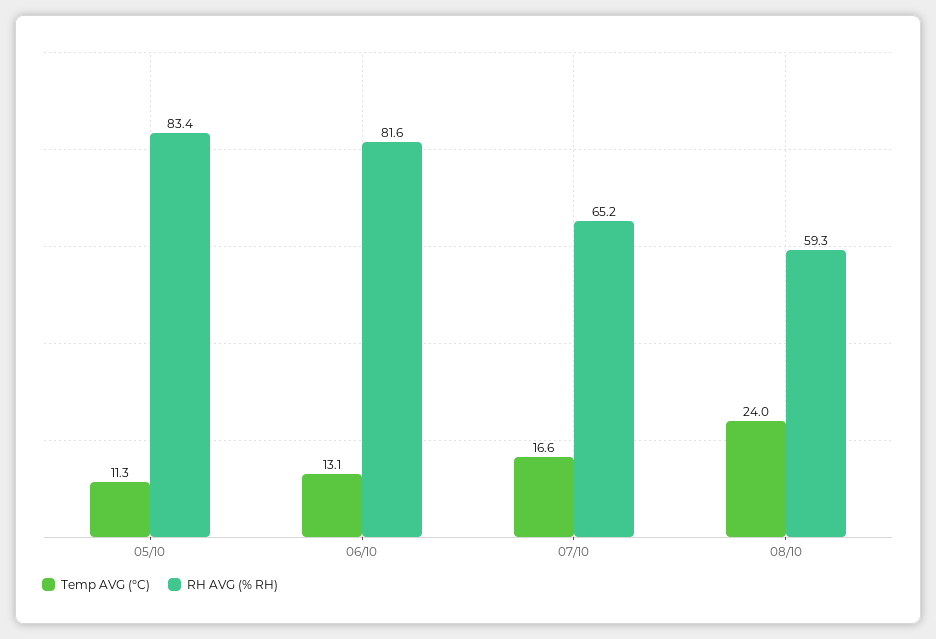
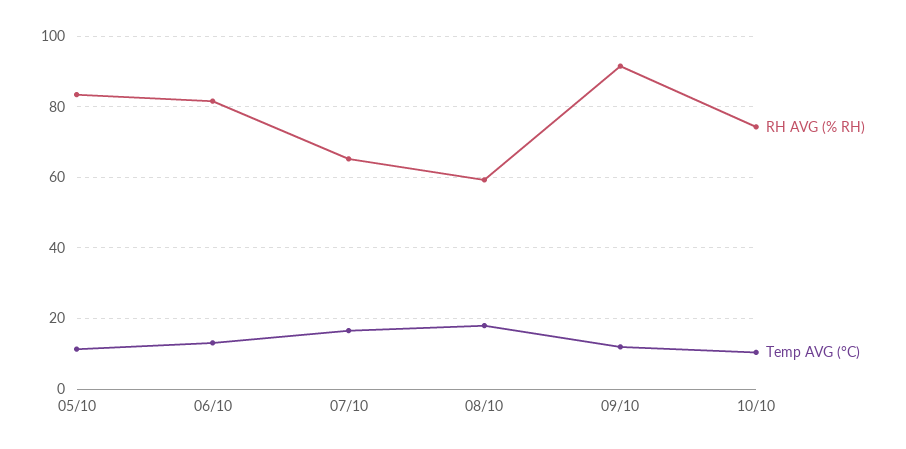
Temp AVG (°C), 08/10: 24 -> 18
RH AVG (% RH), 09/10: none -> 92
Temp AVG (°C), 09/10: none -> 12
RH AVG (% RH), 10/10: none -> 74
Temp AVG (°C), 10/10: none -> 10

